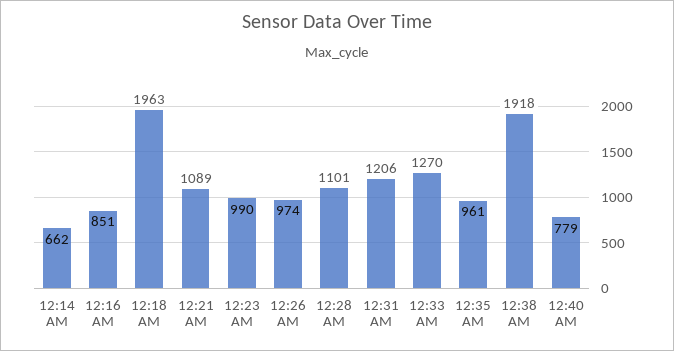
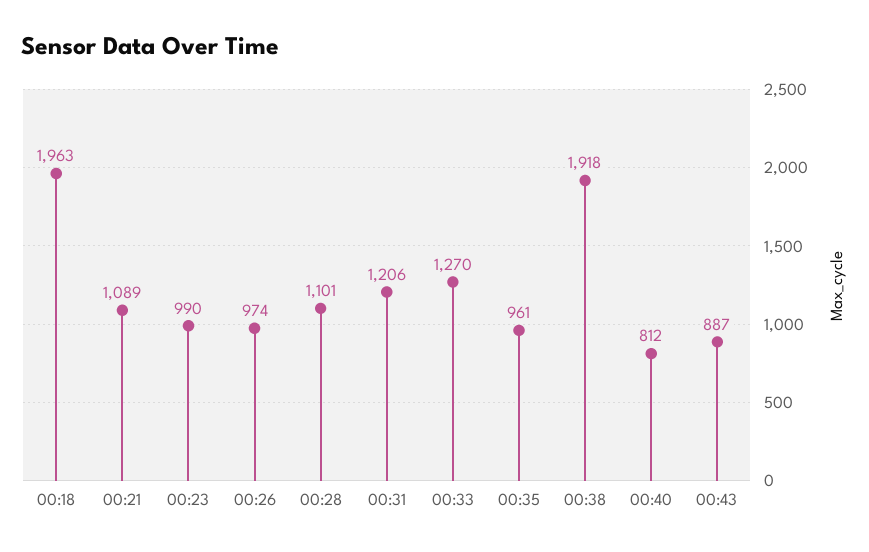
12:14 AM: 662 -> none
12:16 AM: 851 -> none
12:40 AM: 779 -> 812
00:43: none -> 887

